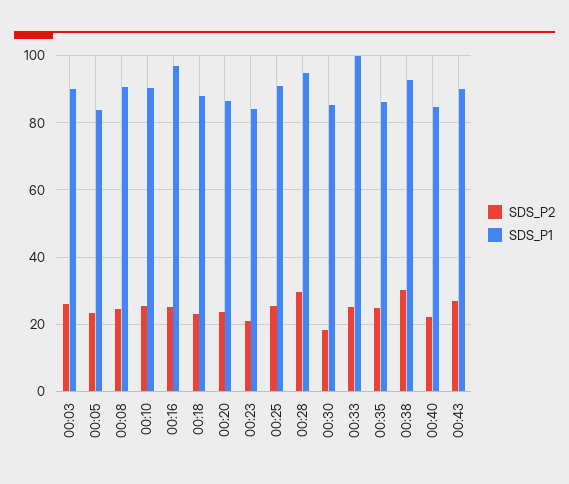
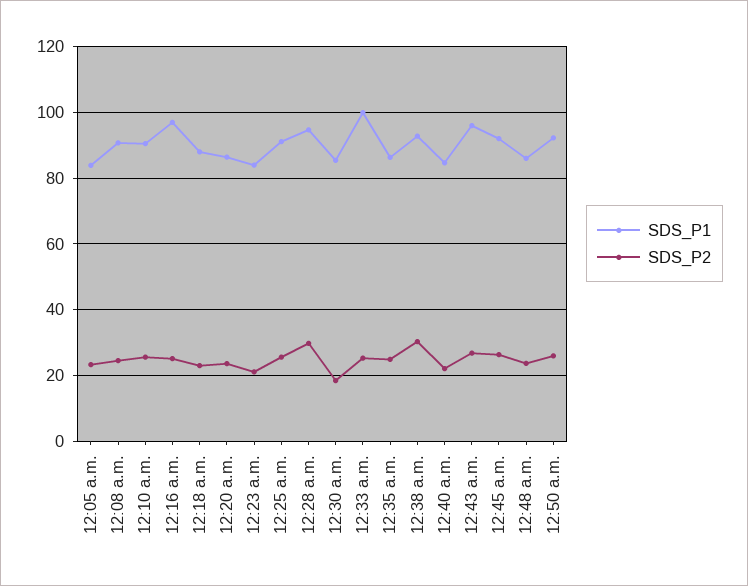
SDS_P2, 00:03: 26 -> none
SDS_P1, 00:03: 90 -> none
SDS_P1, 00:43: 90 -> 96
SDS_P1, 12:45 a.m.: none -> 92
SDS_P2, 12:45 a.m.: none -> 26
SDS_P1, 12:48 a.m.: none -> 86
SDS_P2, 12:48 a.m.: none -> 24
SDS_P1, 12:50 a.m.: none -> 92
SDS_P2, 12:50 a.m.: none -> 26

